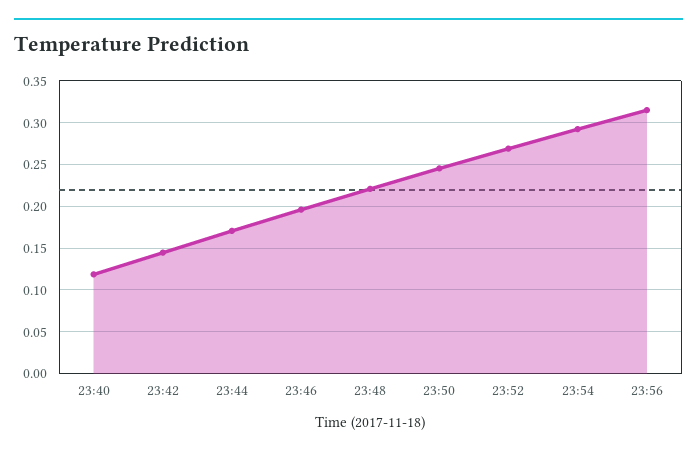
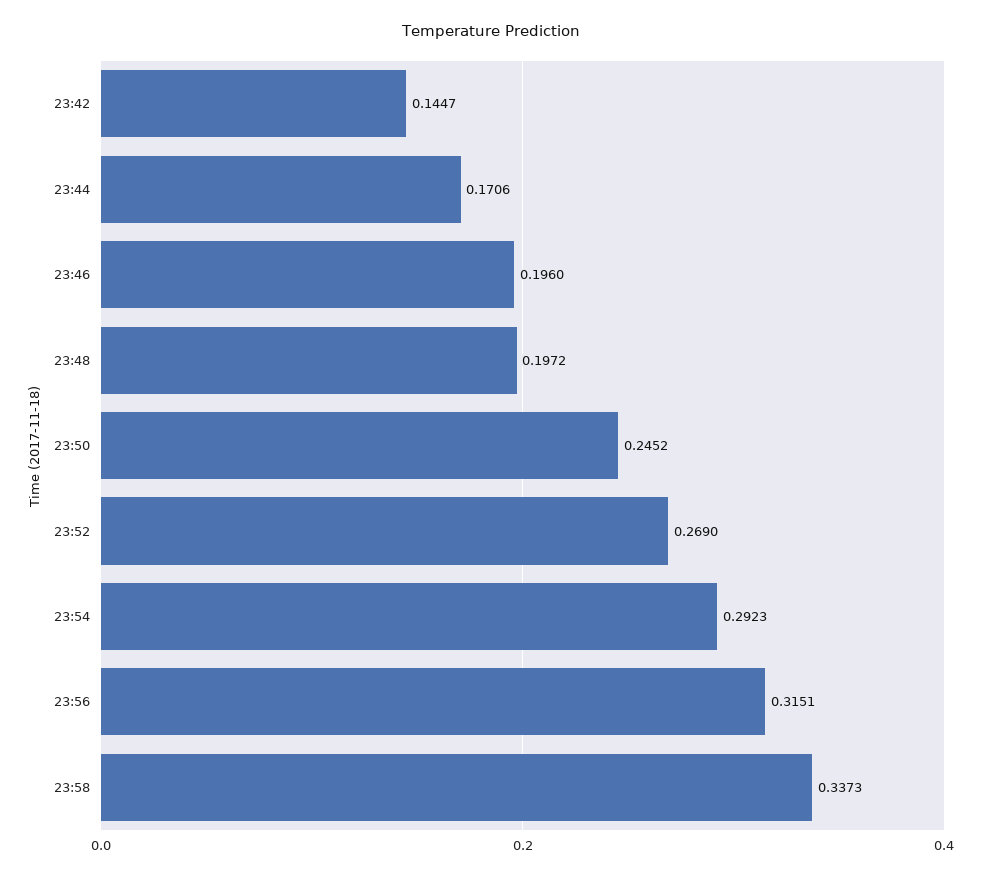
23:40: 0.12 -> none
23:48: 0.22 -> 0.1972
23:58: none -> 0.3373

